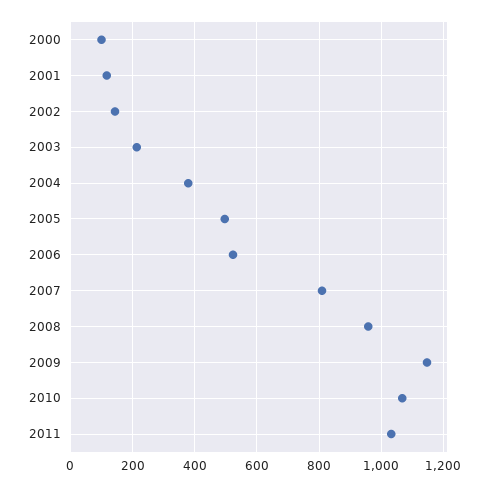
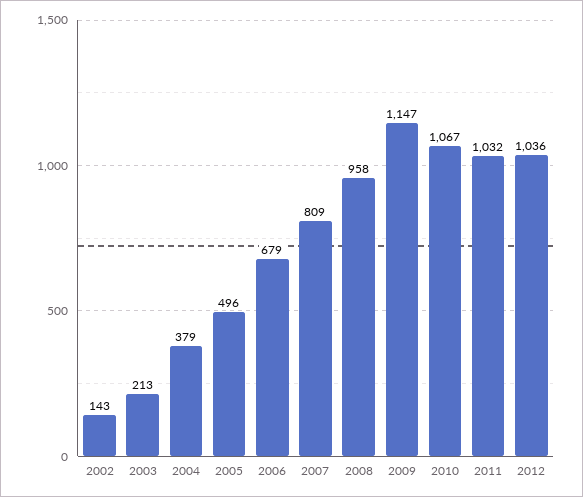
2000: 100 -> none
2001: 120 -> none
2006: 520 -> 679
2012: none -> 1036

